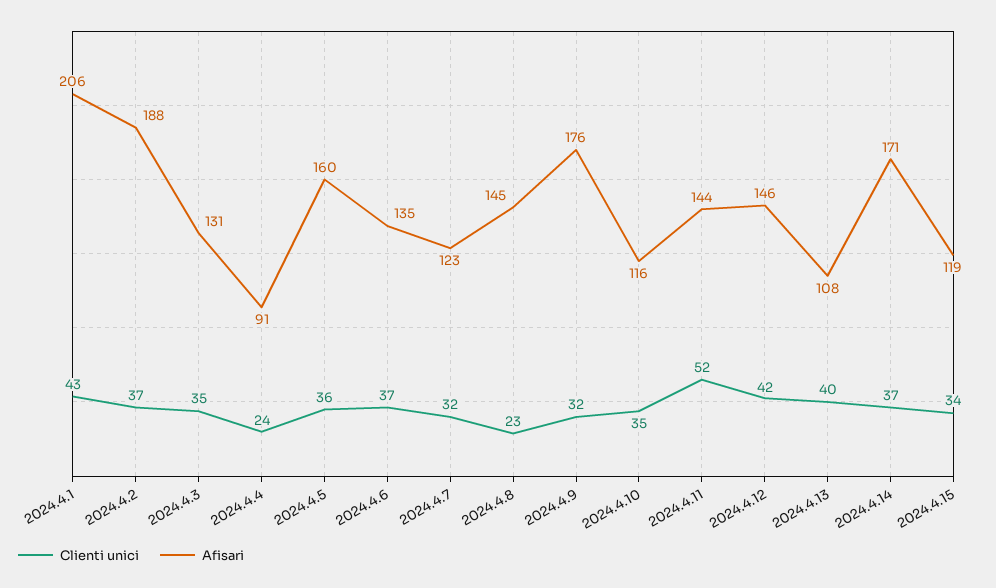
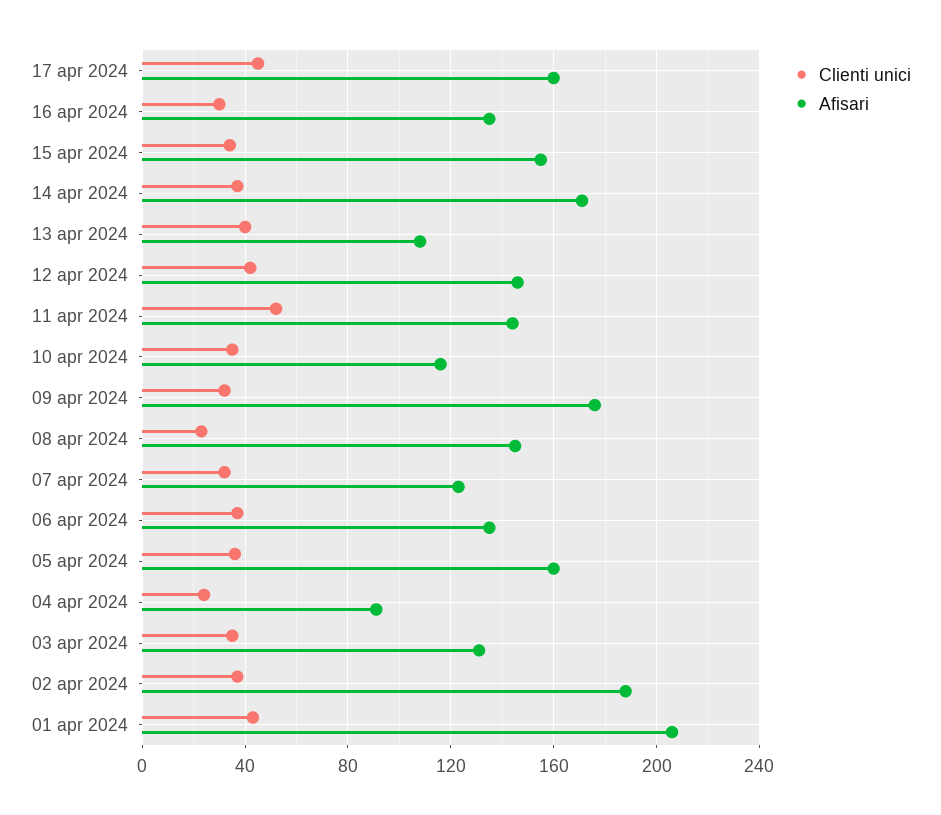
Afisari, 2024.4.15: 119 -> 155
Clienti unici, 17 apr 2024: none -> 45
Afisari, 17 apr 2024: none -> 160
Clienti unici, 16 apr 2024: none -> 30
Afisari, 16 apr 2024: none -> 135

